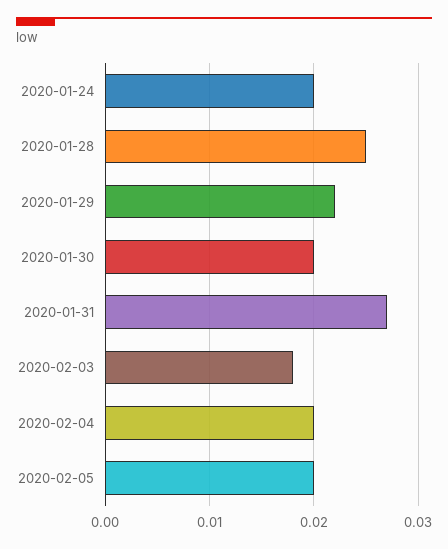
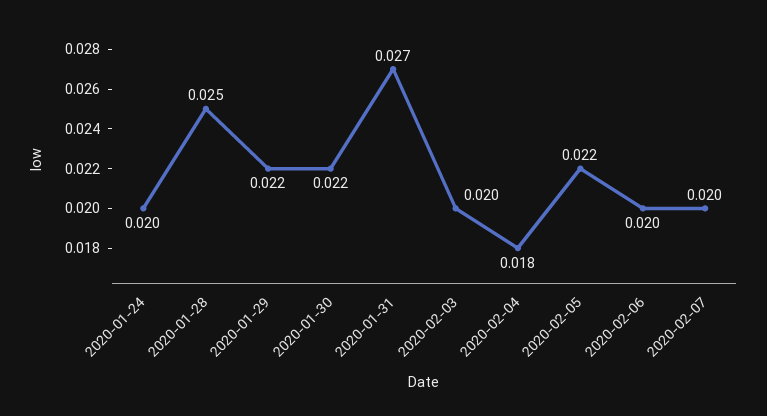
2020-01-30: 0.02 -> 0.022
2020-02-03: 0.018 -> 0.02
2020-02-04: 0.02 -> 0.018
2020-02-05: 0.02 -> 0.022
2020-02-06: none -> 0.02
2020-02-07: none -> 0.02

